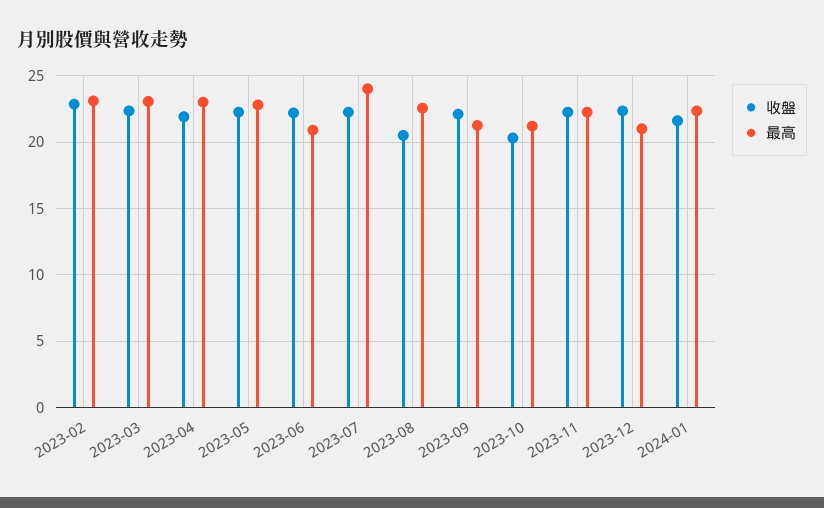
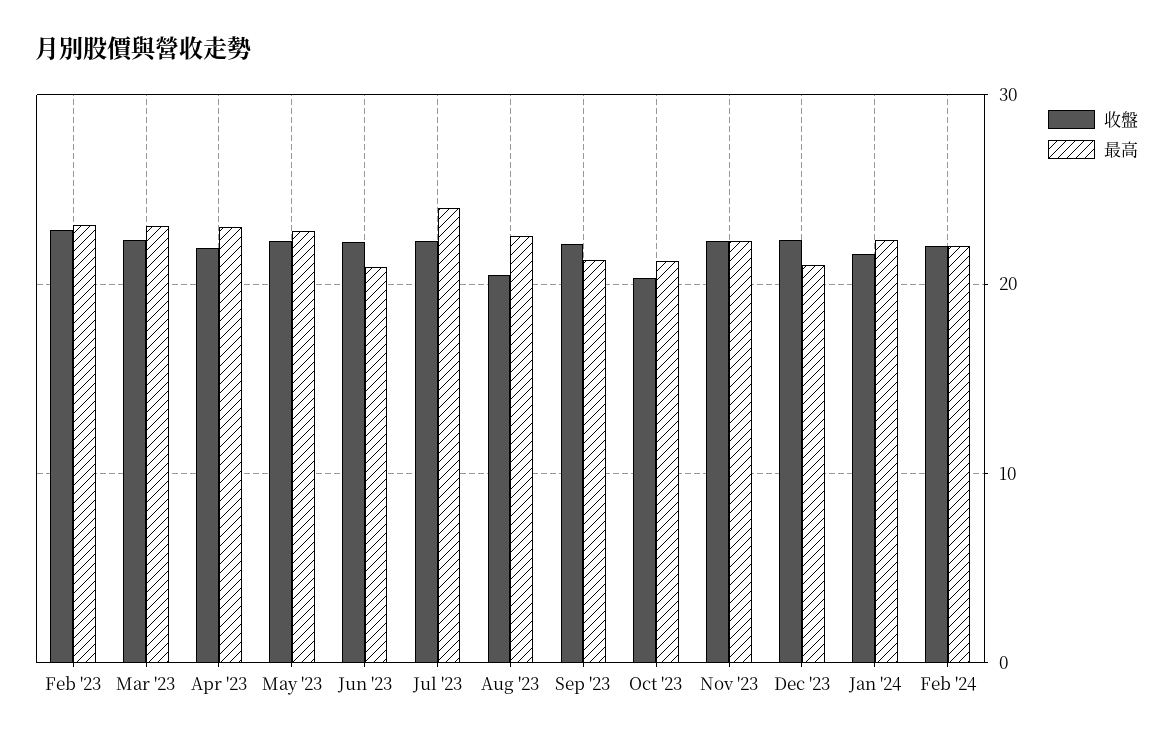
收盤, Feb '24: none -> 22
最高, Feb '24: none -> 22

